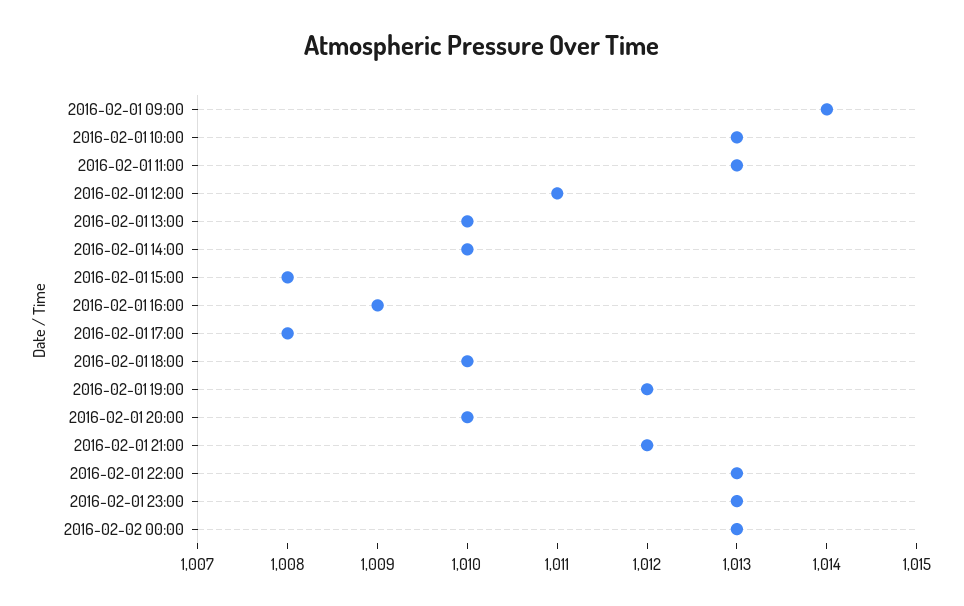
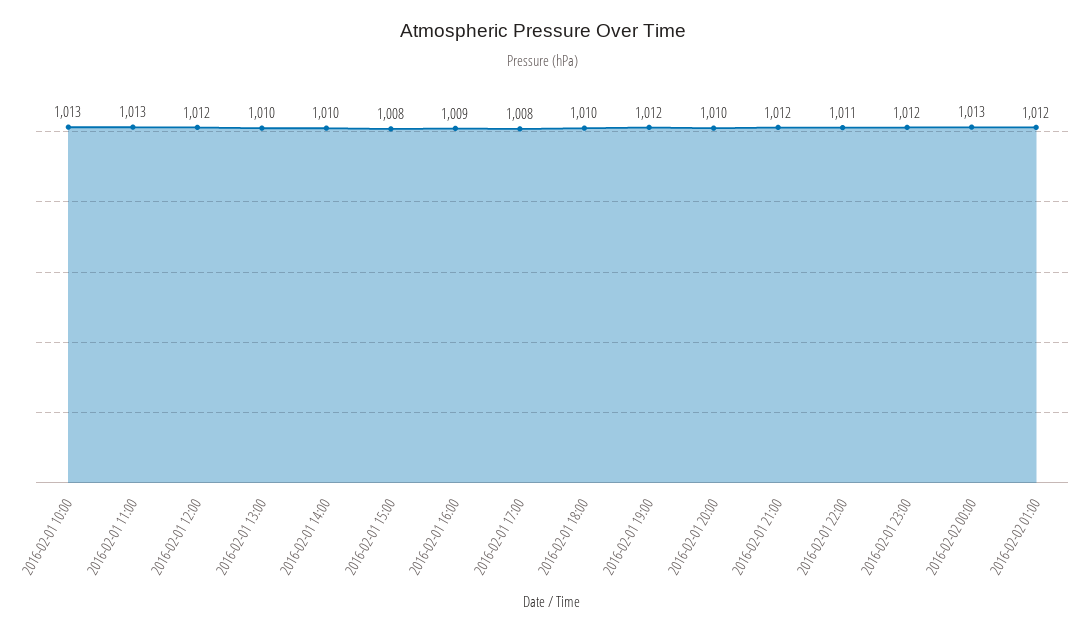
2016-02-01 09:00: 1014 -> none
2016-02-01 12:00: 1011 -> 1012
2016-02-01 22:00: 1013 -> 1011
2016-02-01 23:00: 1013 -> 1012
2016-02-02 01:00: none -> 1012

